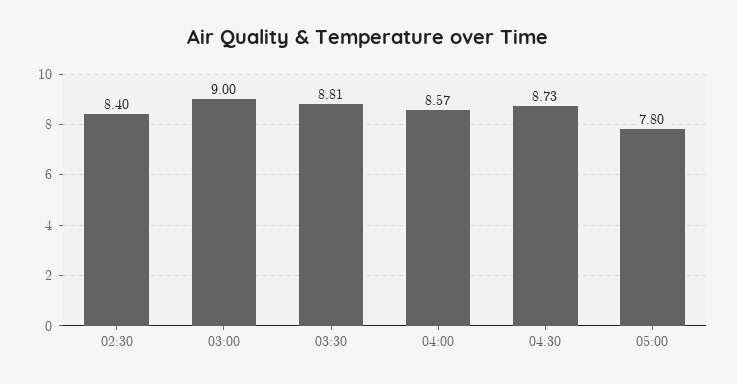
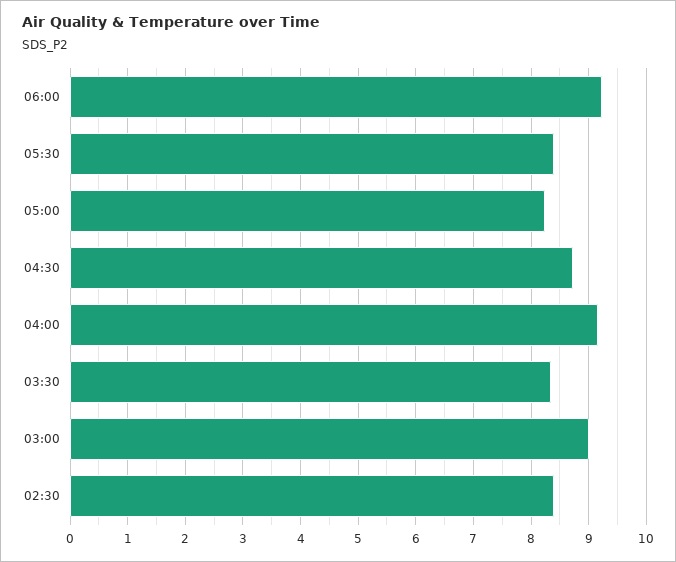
03:30: 8.81 -> 8.4
04:00: 8.57 -> 9.2
05:00: 7.8 -> 8.2
06:00: none -> 9.2
05:30: none -> 8.4

